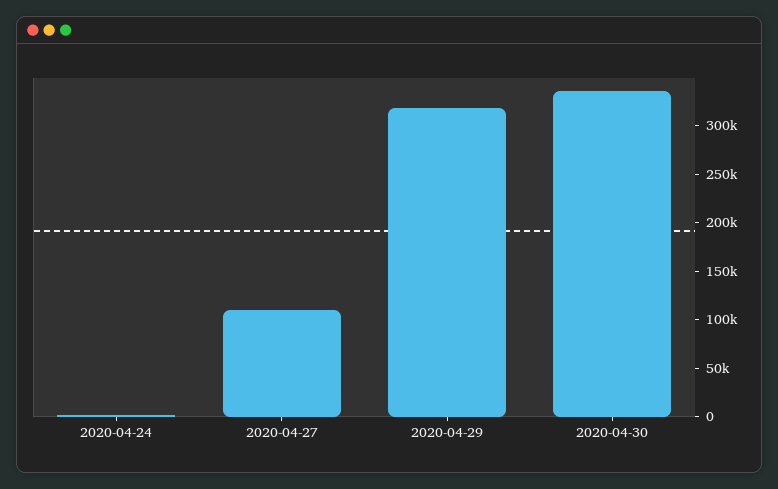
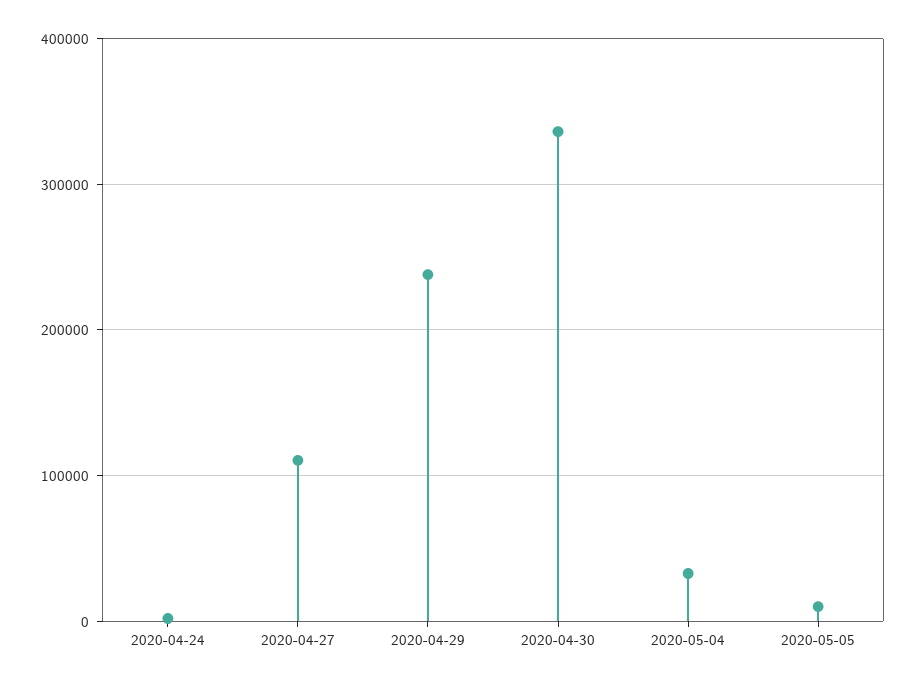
2020-04-29: 320000 -> 240000
2020-05-04: none -> 30000
2020-05-05: none -> 10000

